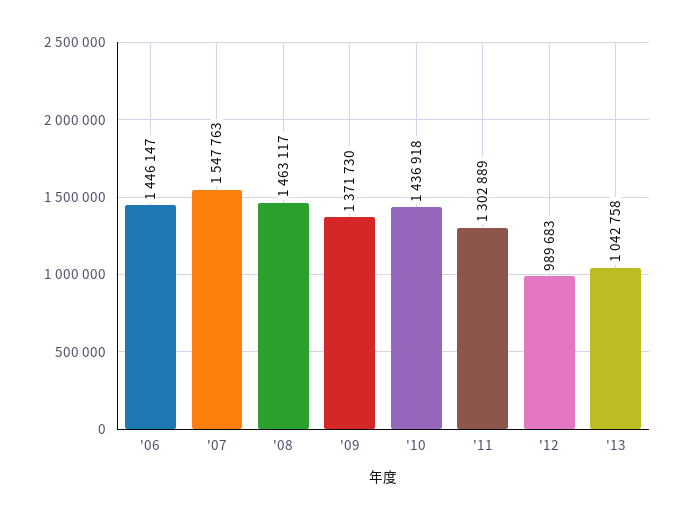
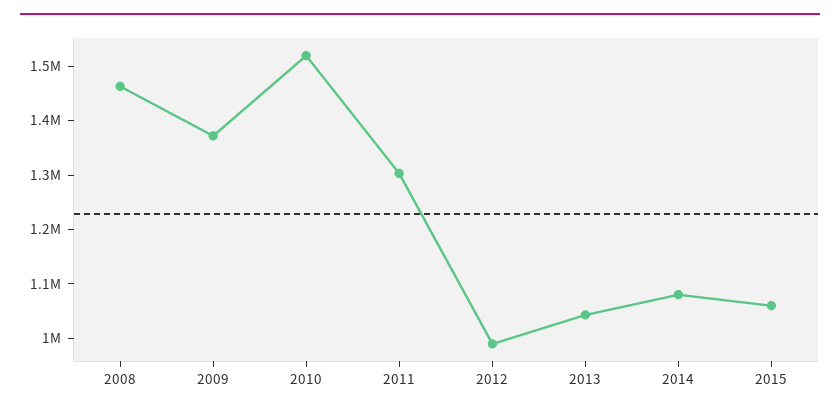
'06: 1446147 -> none
'07: 1547763 -> none
'10: 1436918 -> 1520000
2014: none -> 1080000
2015: none -> 1060000

